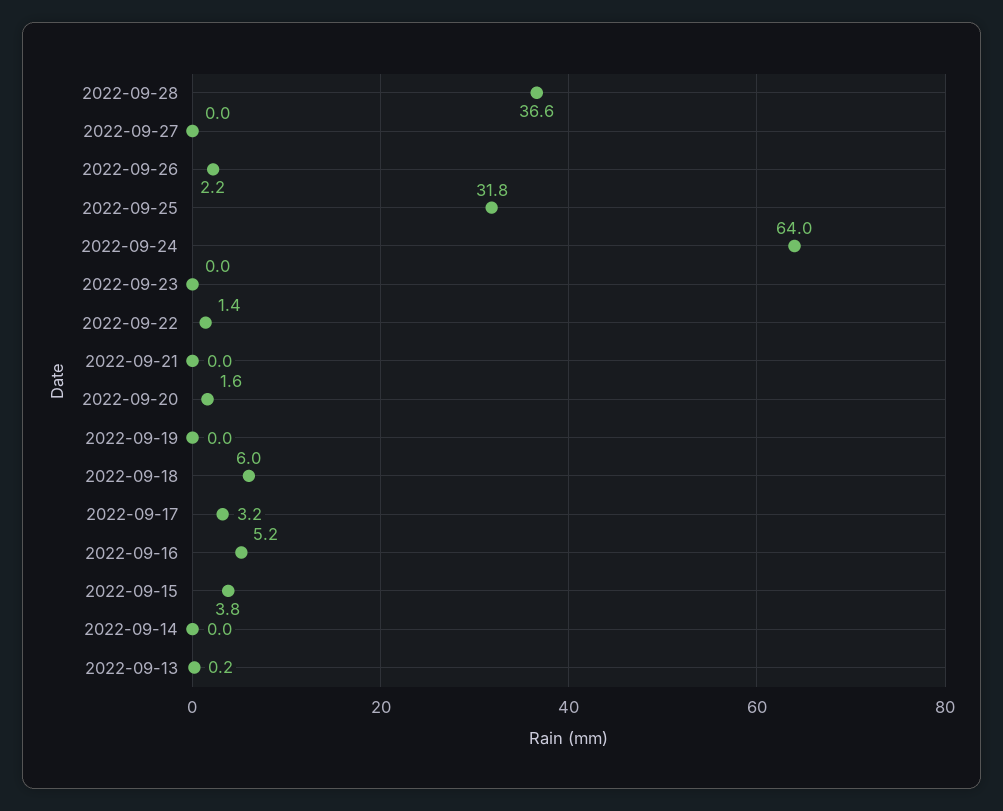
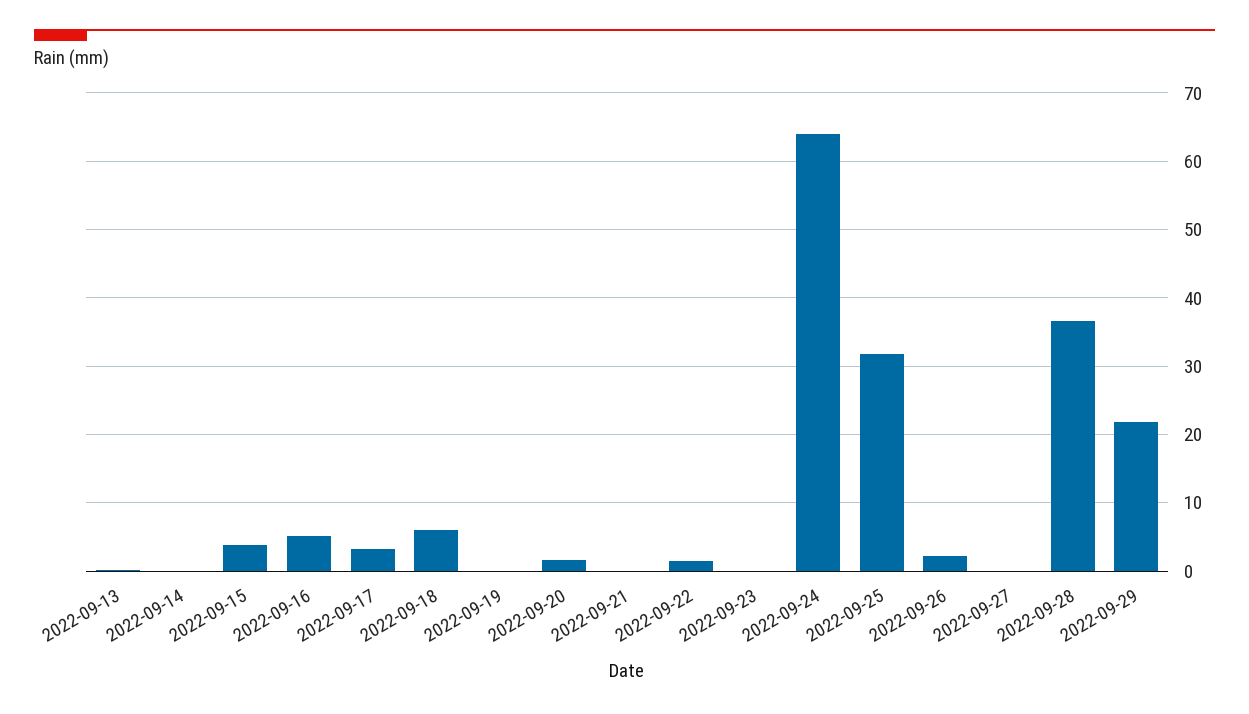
2022-09-29: none -> 22

